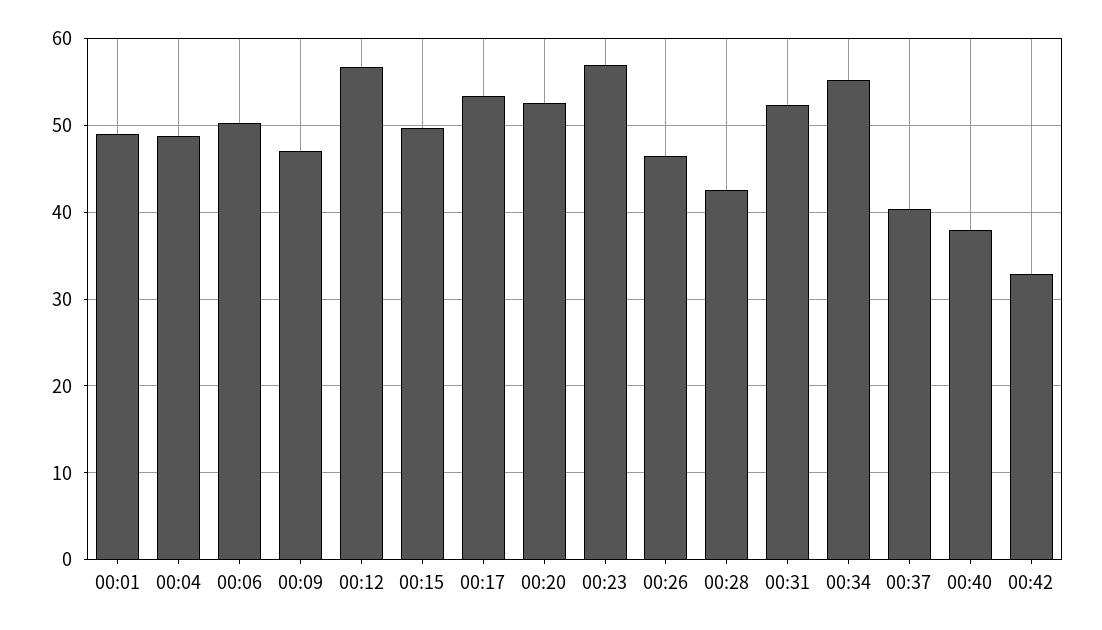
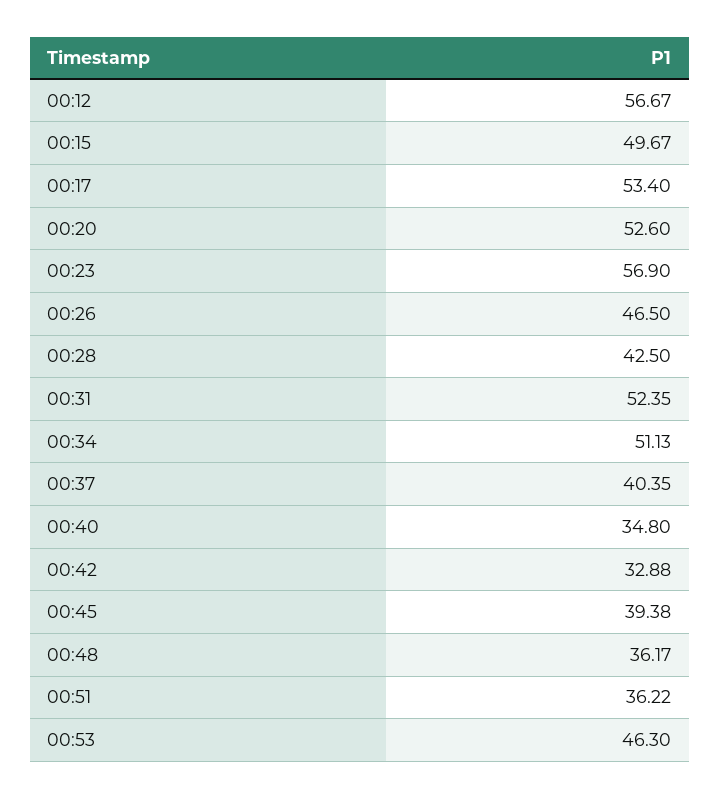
00:01: 49 -> none
00:04: 49 -> none
00:06: 50 -> none
00:09: 47 -> none
00:34: 55 -> 51.13
00:40: 38 -> 34.8
00:45: none -> 39.38
00:48: none -> 36.17
00:51: none -> 36.22
00:53: none -> 46.3

